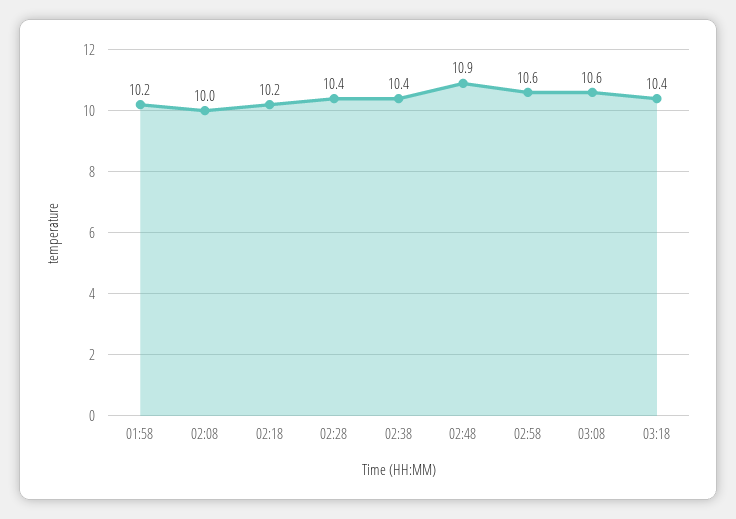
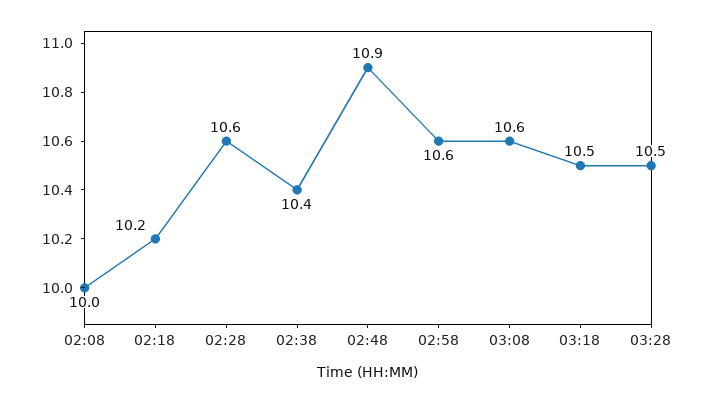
01:58: 10.2 -> none
02:28: 10.4 -> 10.6
03:18: 10.4 -> 10.5
03:28: none -> 10.5

